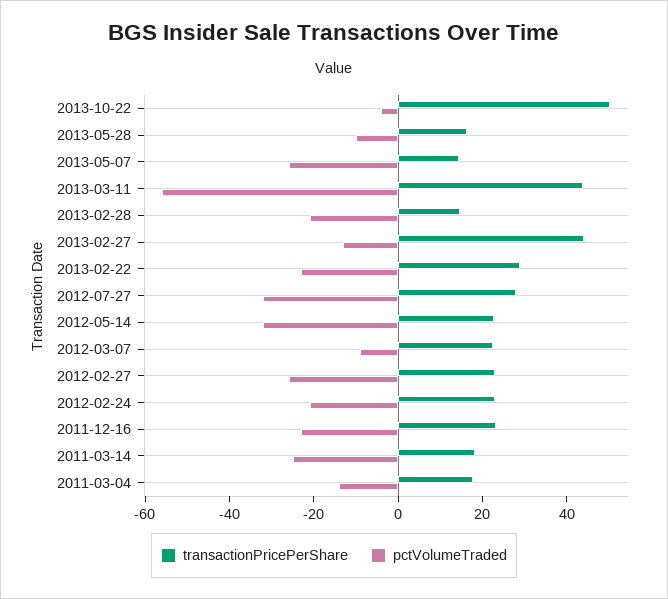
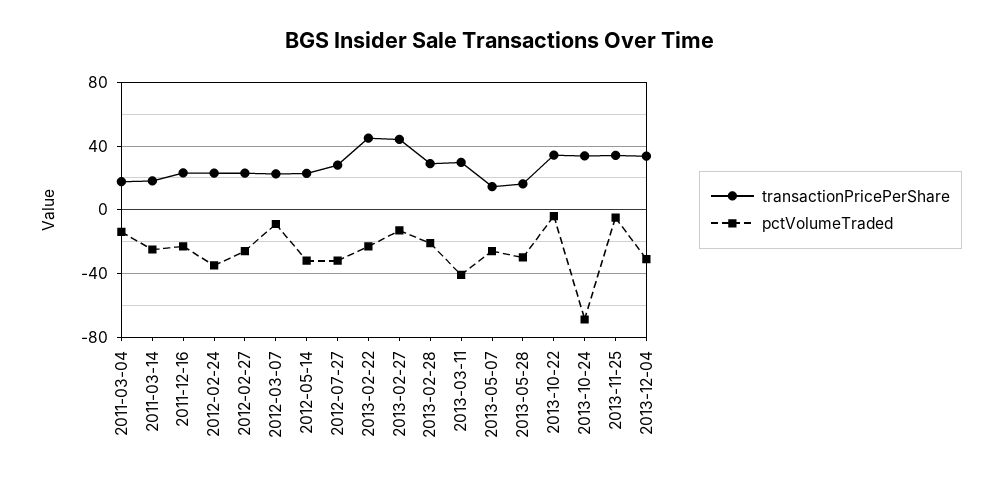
transactionPricePerShare, 2013-10-22: 50 -> 35
pctVolumeTraded, 2013-05-28: -10 -> -30
transactionPricePerShare, 2013-03-11: 45 -> 30
pctVolumeTraded, 2013-03-11: -55 -> -40
transactionPricePerShare, 2013-02-28: 15 -> 30
transactionPricePerShare, 2013-02-22: 30 -> 45
pctVolumeTraded, 2012-02-24: -20 -> -35
transactionPricePerShare, 2013-10-24: none -> 35
pctVolumeTraded, 2013-10-24: none -> -70
transactionPricePerShare, 2013-11-25: none -> 35
pctVolumeTraded, 2013-11-25: none -> -5
transactionPricePerShare, 2013-12-04: none -> 35
pctVolumeTraded, 2013-12-04: none -> -30

